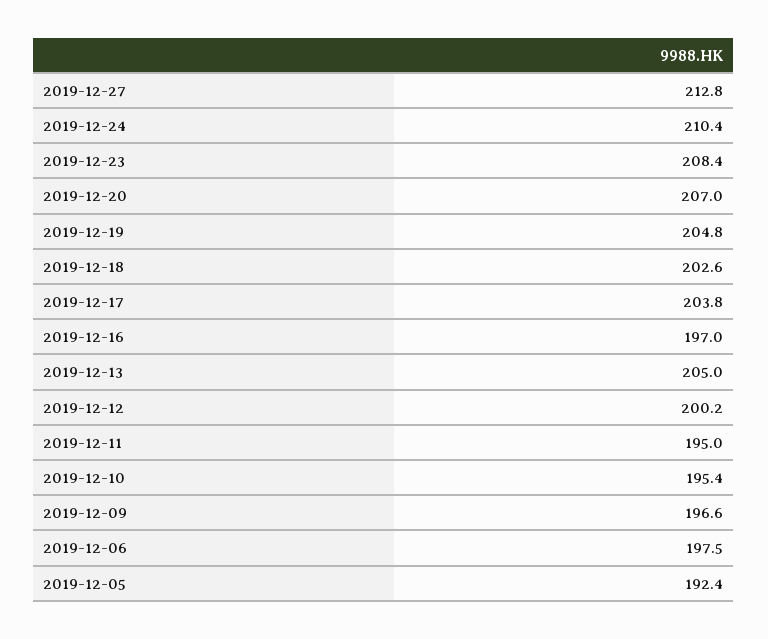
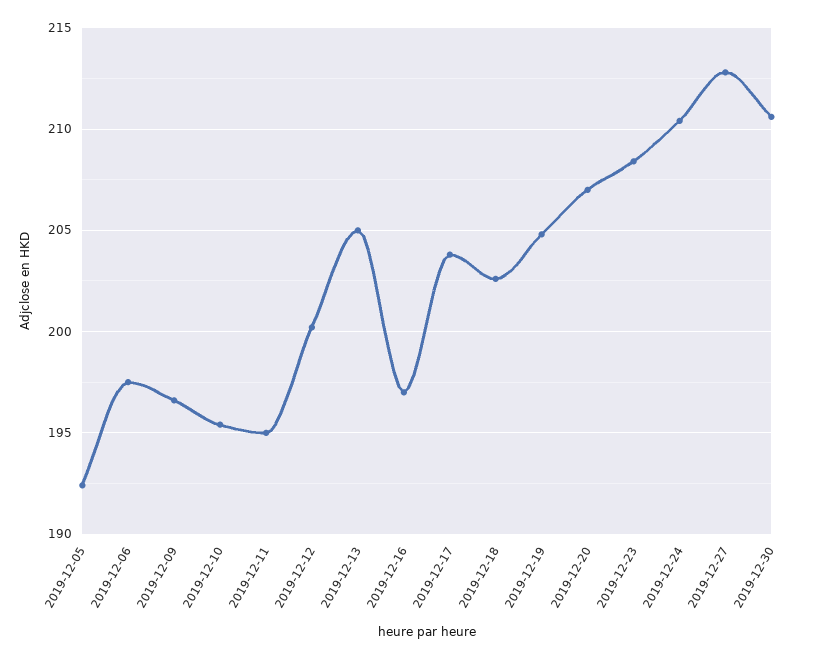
2019-12-30: none -> 210.5

